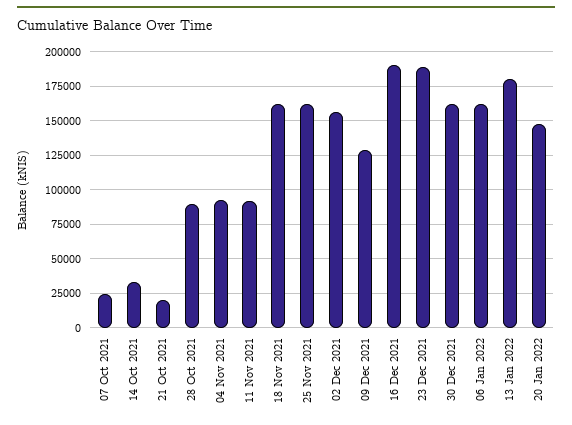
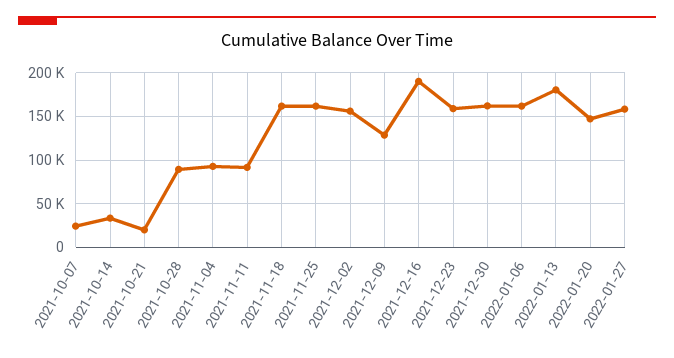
23 Dec 2021: 190000 -> 160000
2022-01-27: none -> 160000

